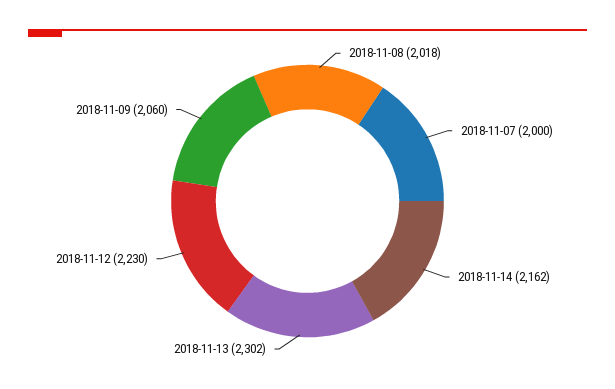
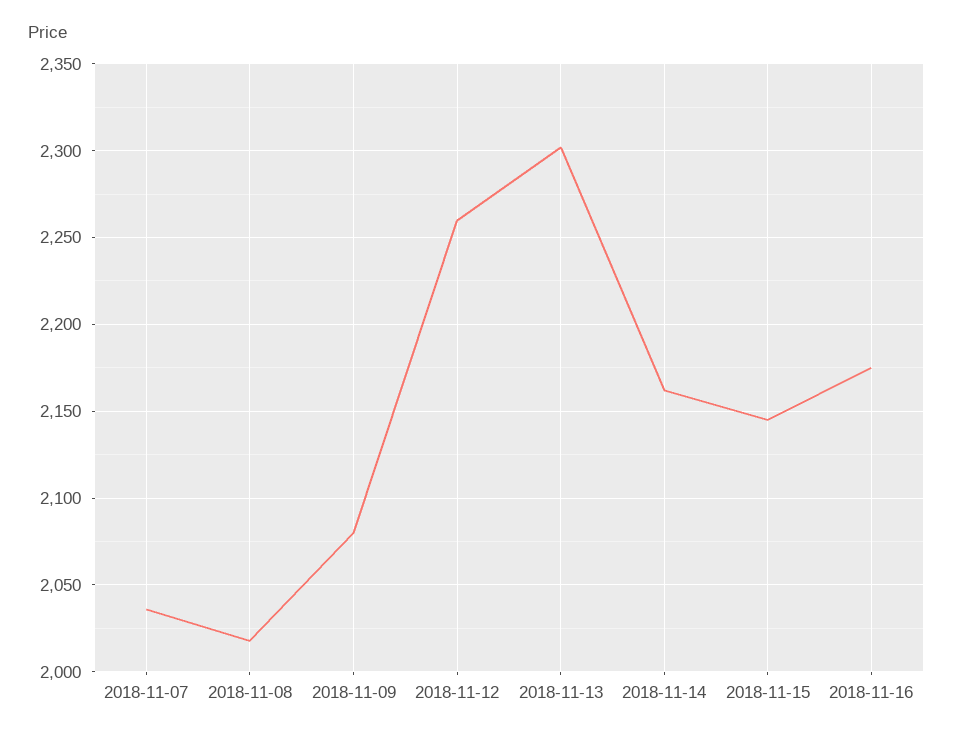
2018-11-07: 2000 -> 2035
2018-11-12: 2230 -> 2260
2018-11-09: 2060 -> 2080
2018-11-15: none -> 2145
2018-11-16: none -> 2175

